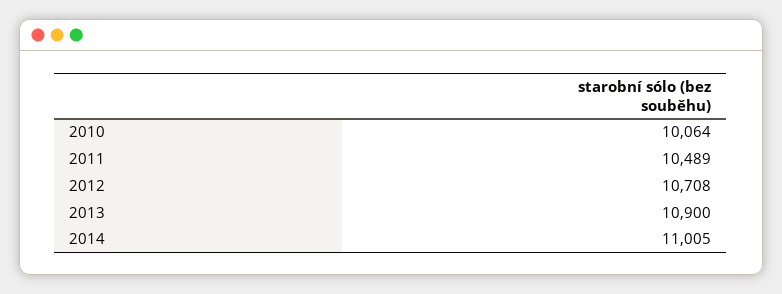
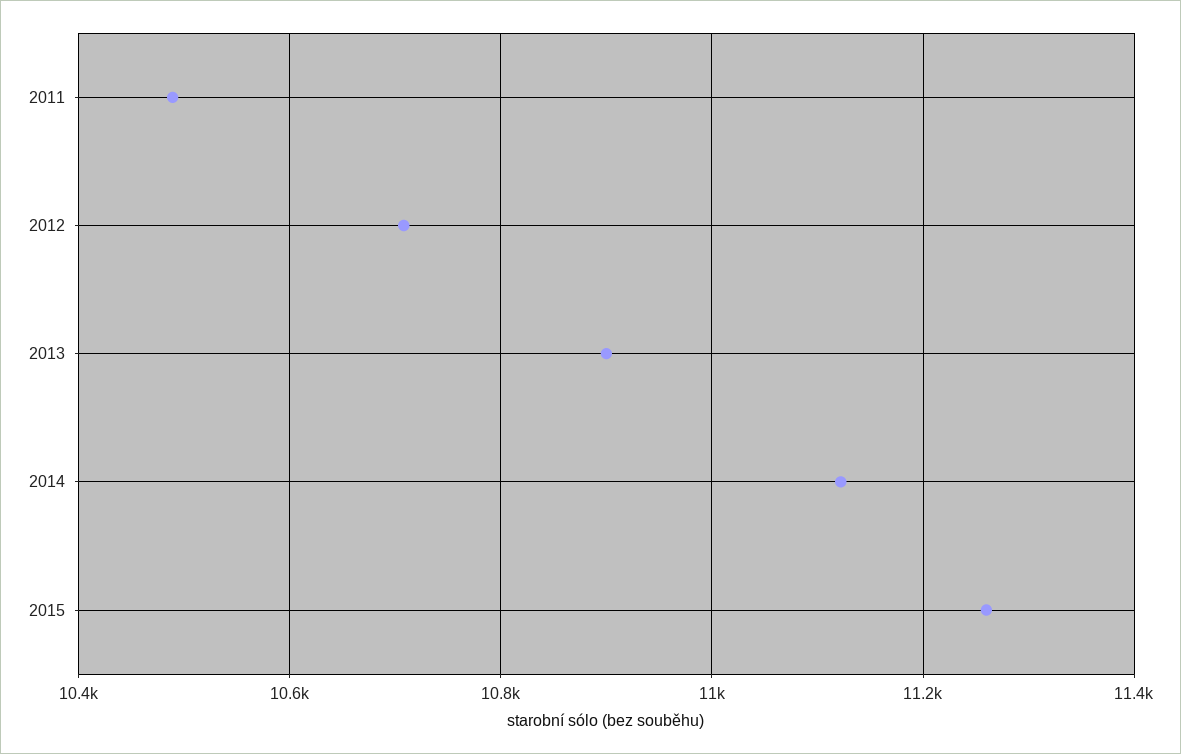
2010: 10064 -> none
2014: 11005 -> 11120
2015: none -> 11260

